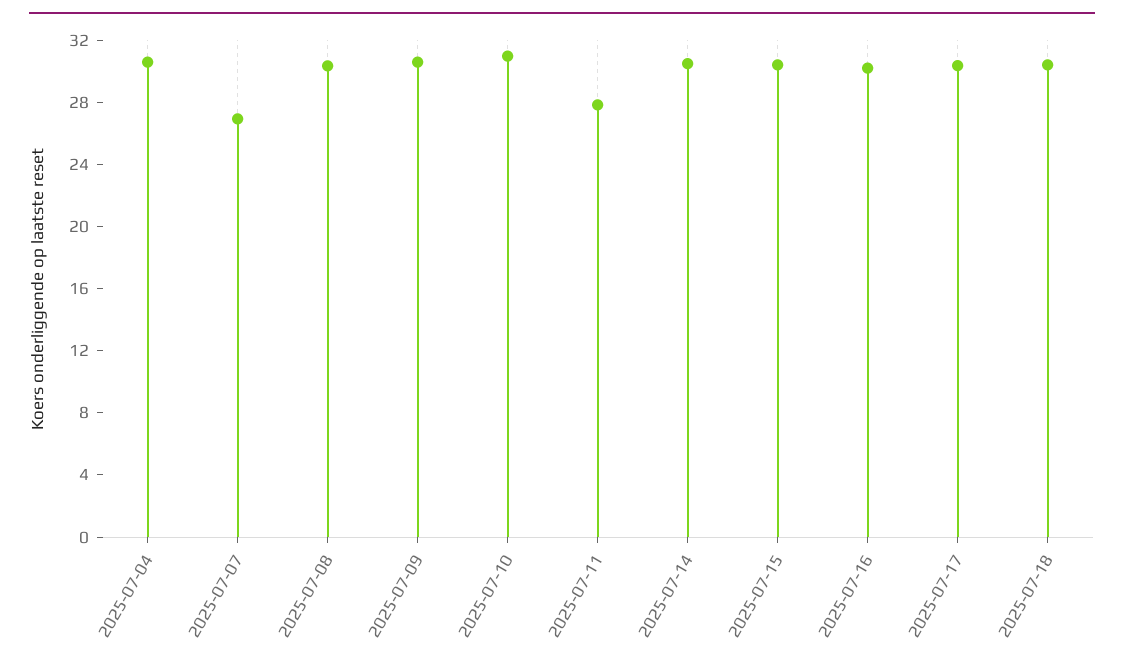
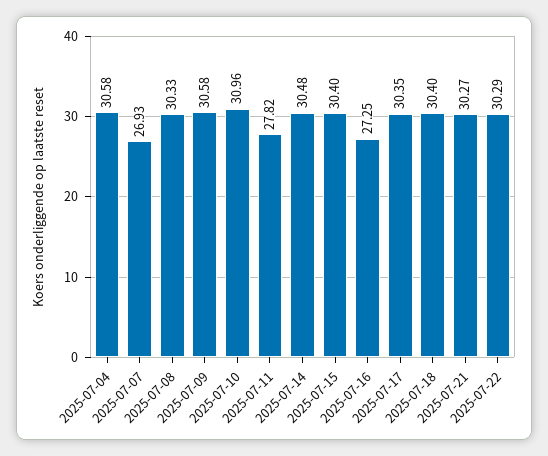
2025-07-16: 30 -> 27.25
2025-07-21: none -> 30.27
2025-07-22: none -> 30.29

